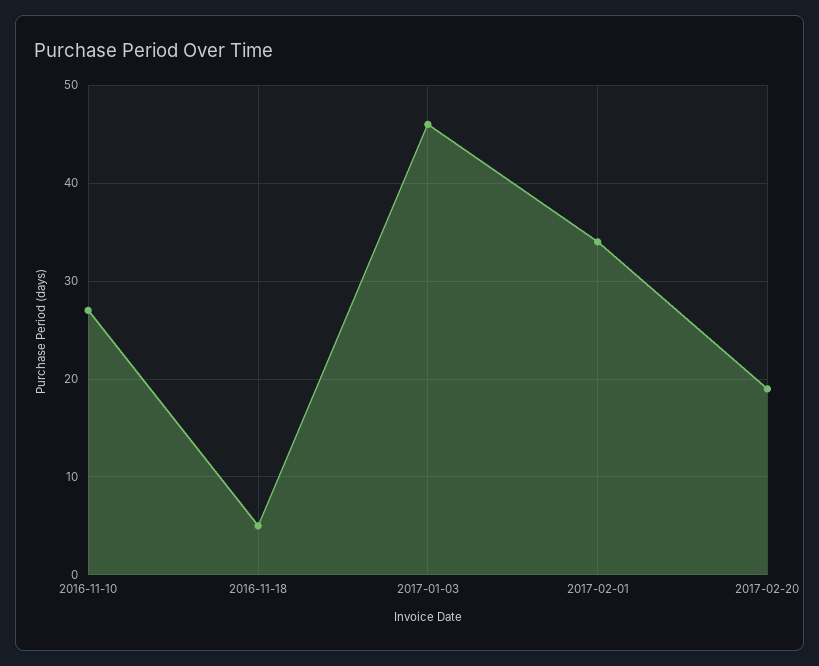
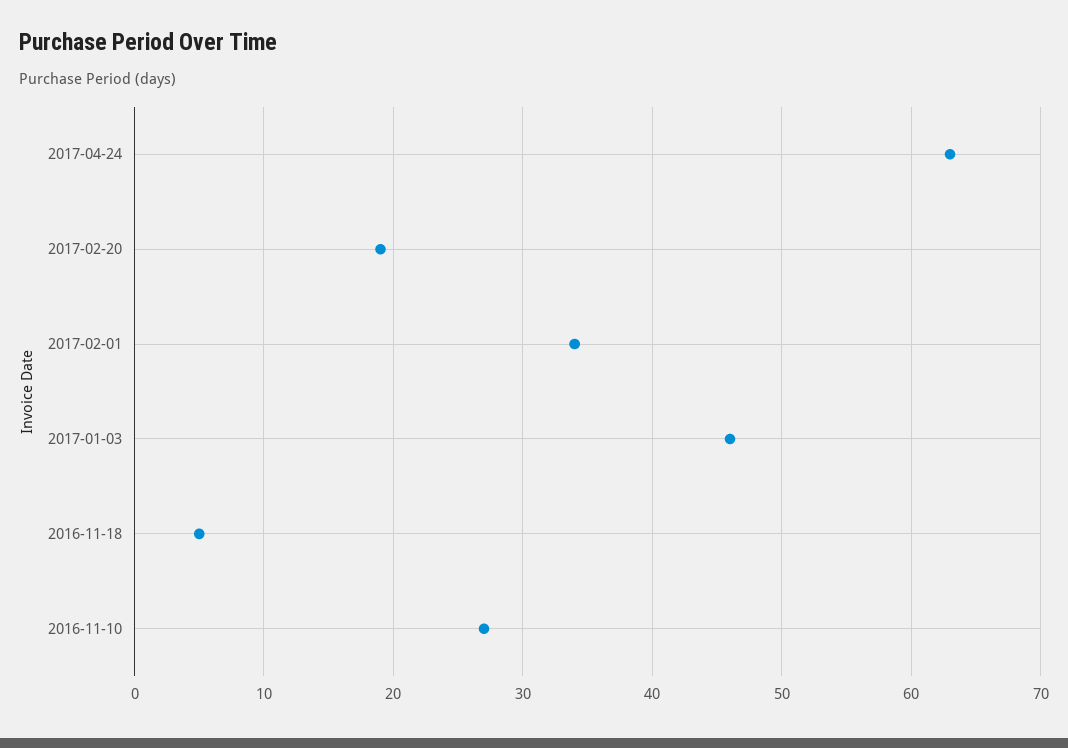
2017-04-24: none -> 63

